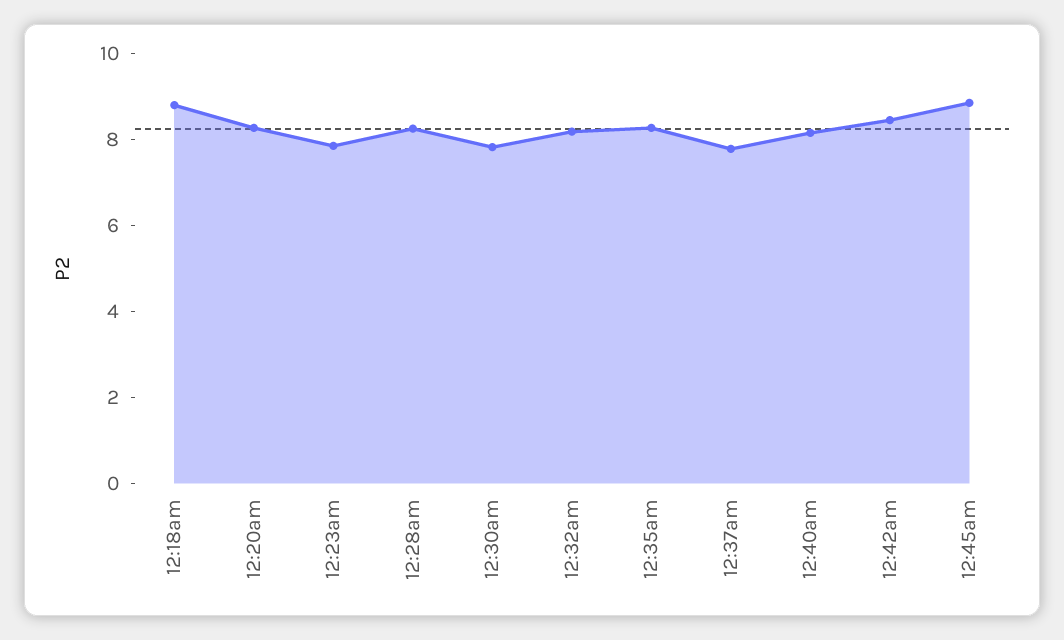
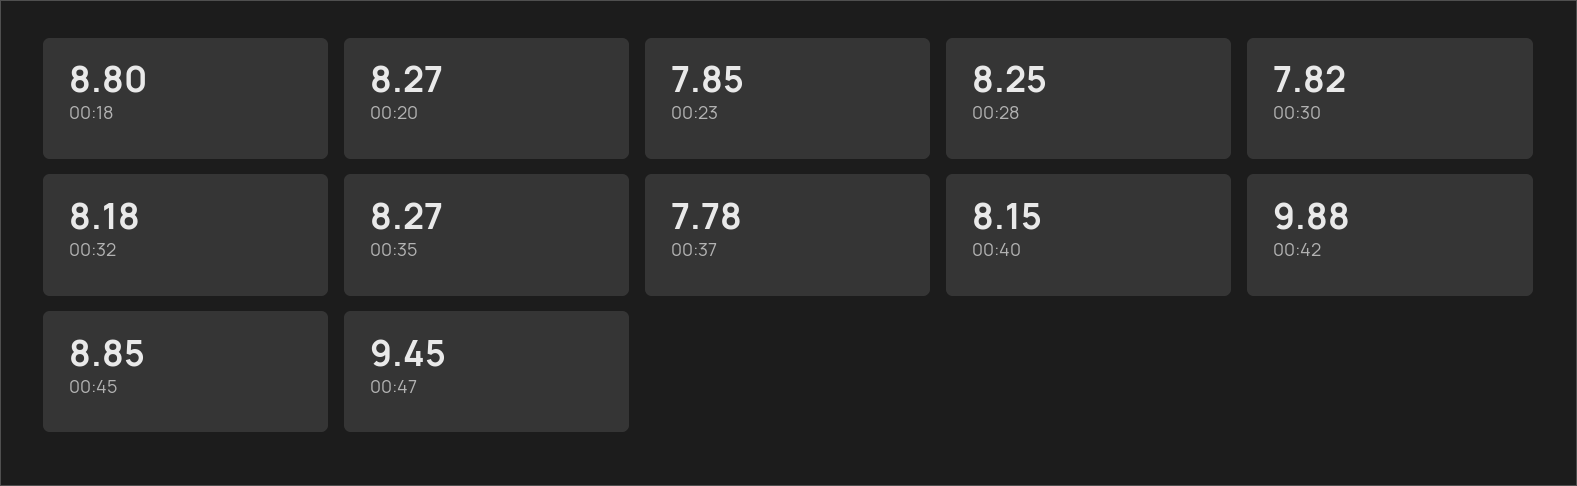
12:42am: 8.5 -> 9.88
00:47: none -> 9.45

